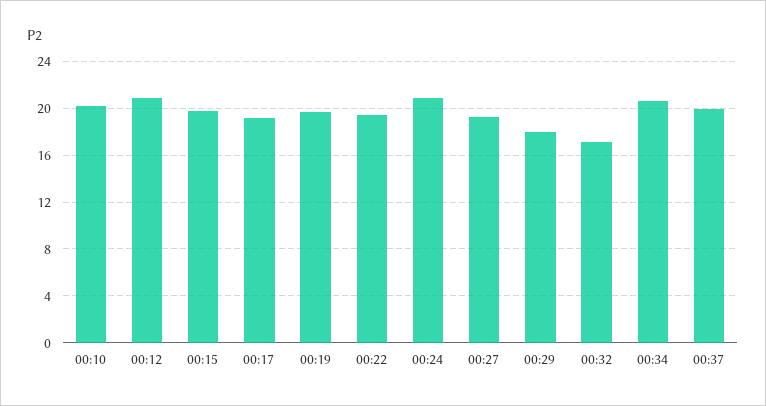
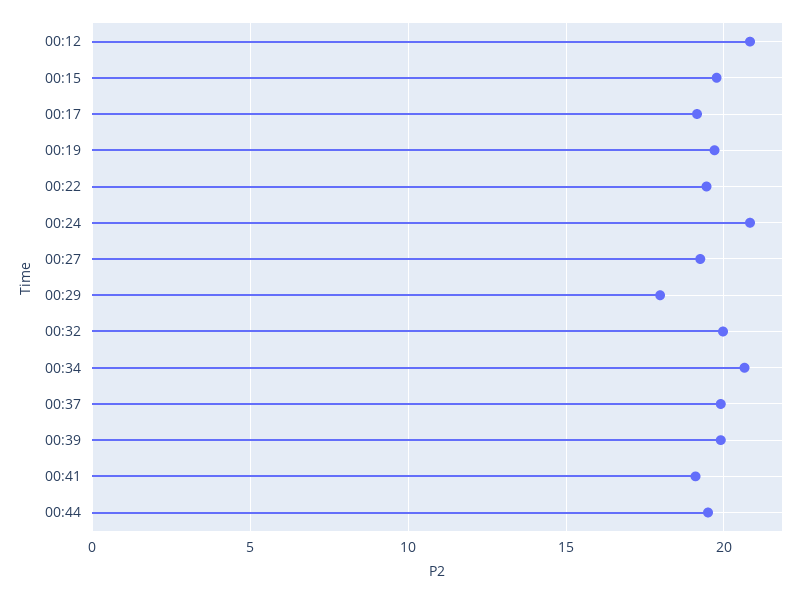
00:10: 20 -> none
00:32: 17 -> 20
00:39: none -> 20
00:41: none -> 19
00:44: none -> 19.5

